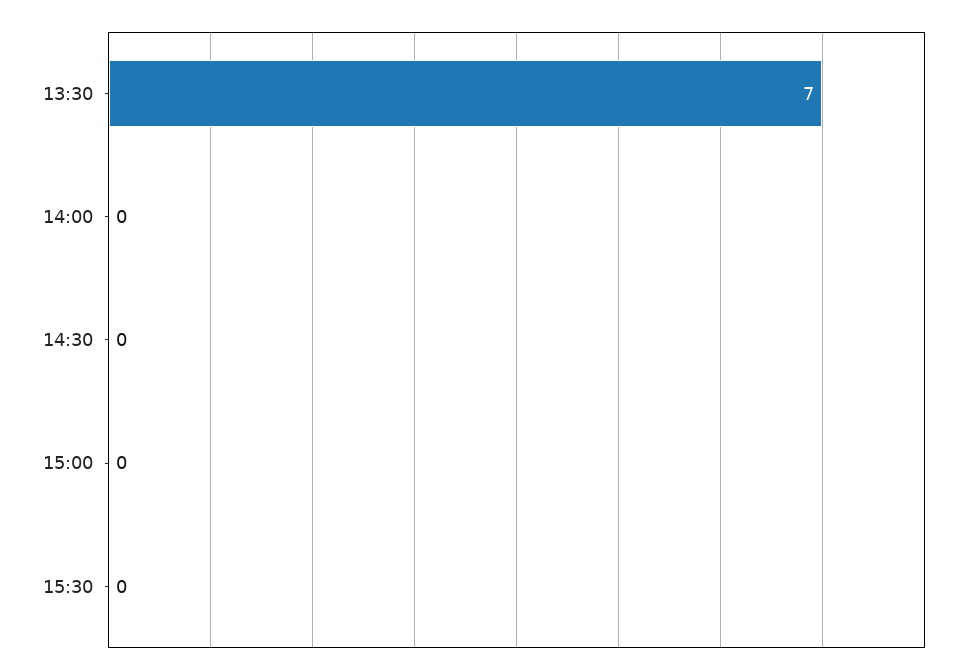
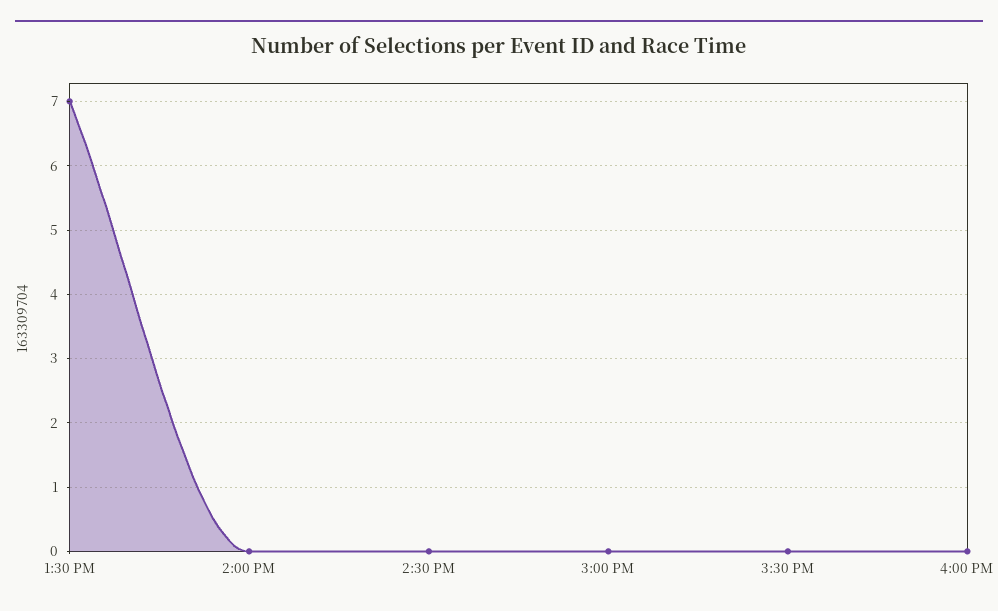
4:00 PM: none -> 0

